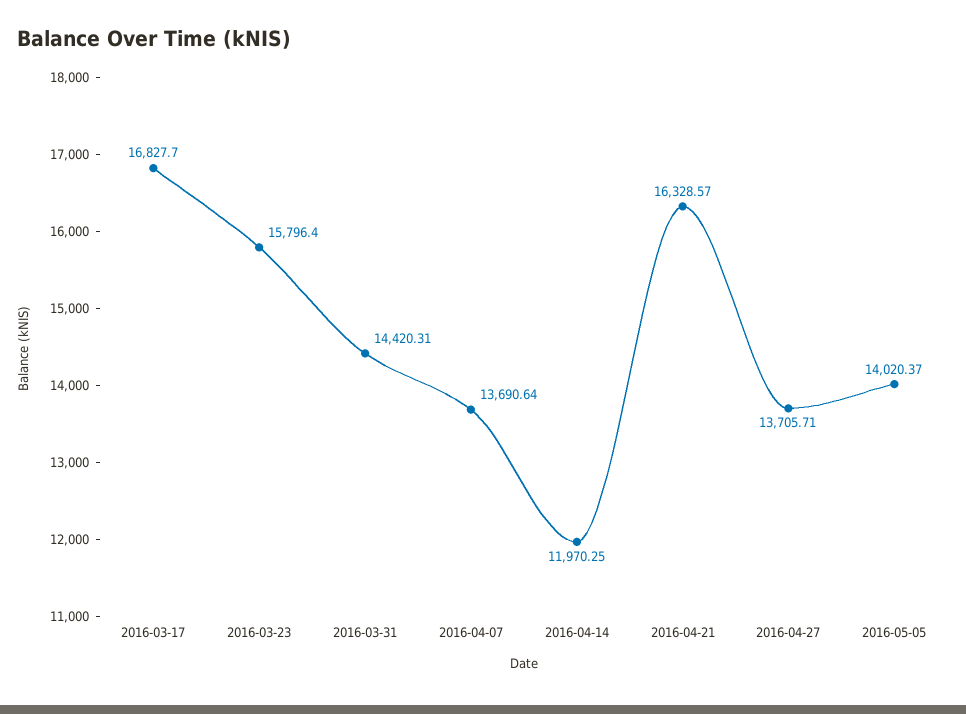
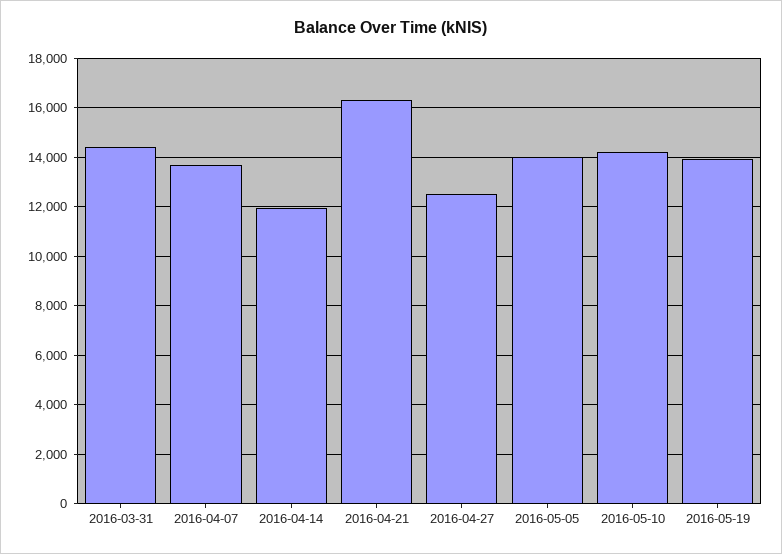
2016-03-17: 16827.7 -> none
2016-03-23: 15796.4 -> none
2016-04-27: 13705.71 -> 12500
2016-05-10: none -> 14250
2016-05-19: none -> 14000

